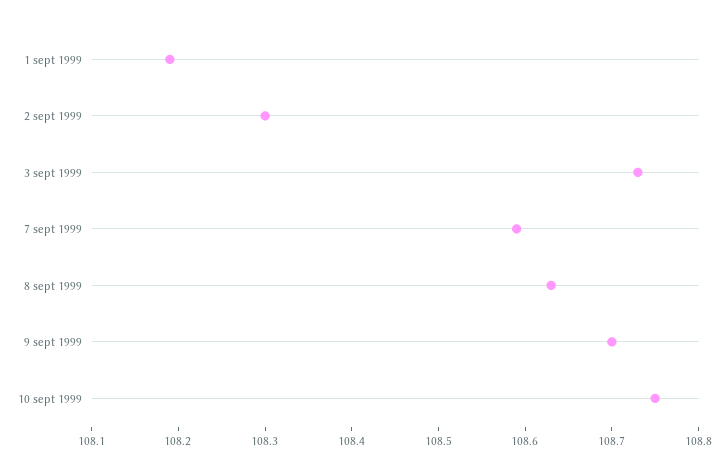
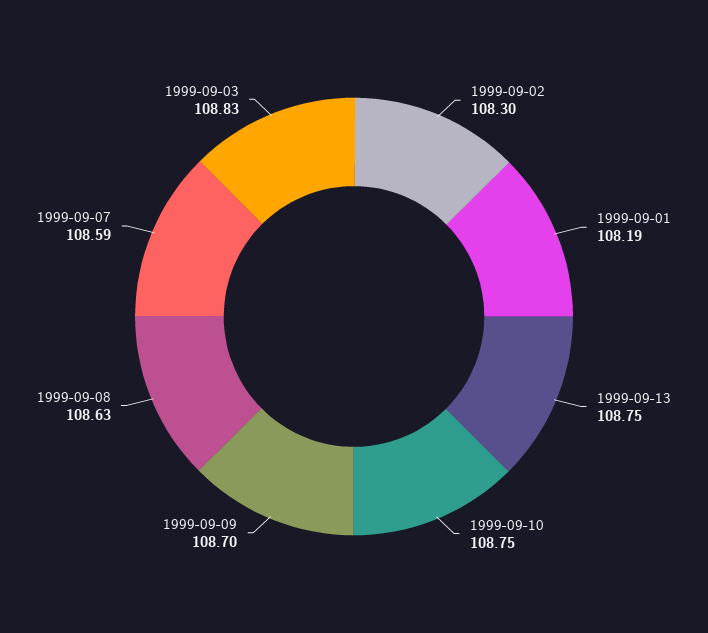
3 sept 1999: 108.73 -> 108.83
1999-09-13: none -> 108.75

